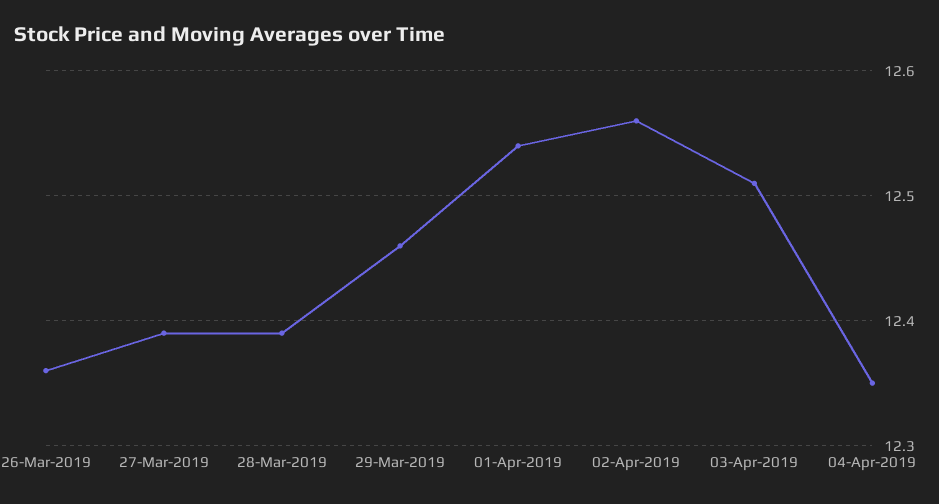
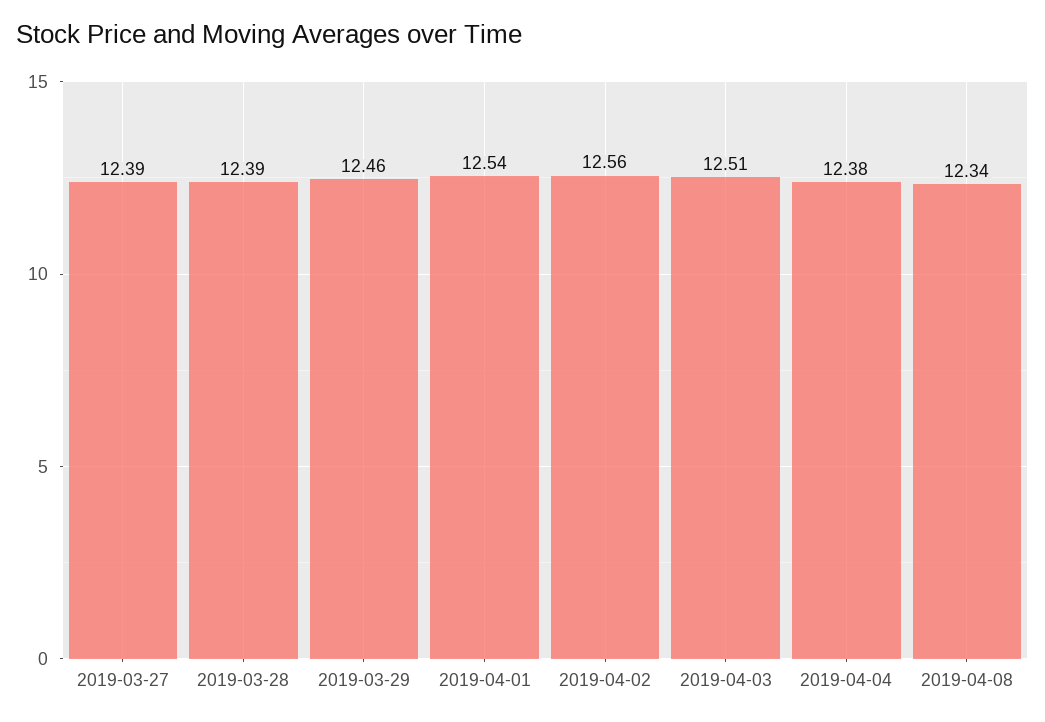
26-Mar-2019: 12.36 -> none
04-Apr-2019: 12.35 -> 12.38
2019-04-08: none -> 12.34

